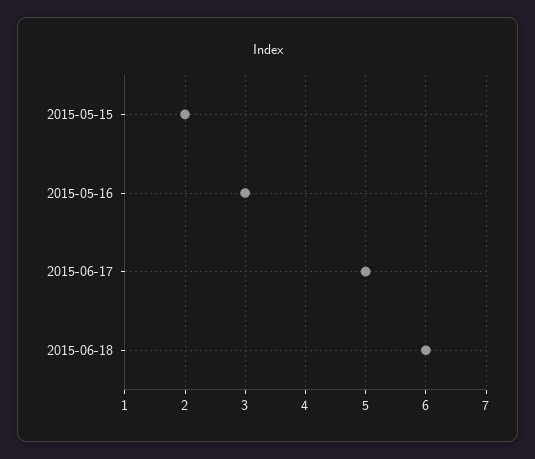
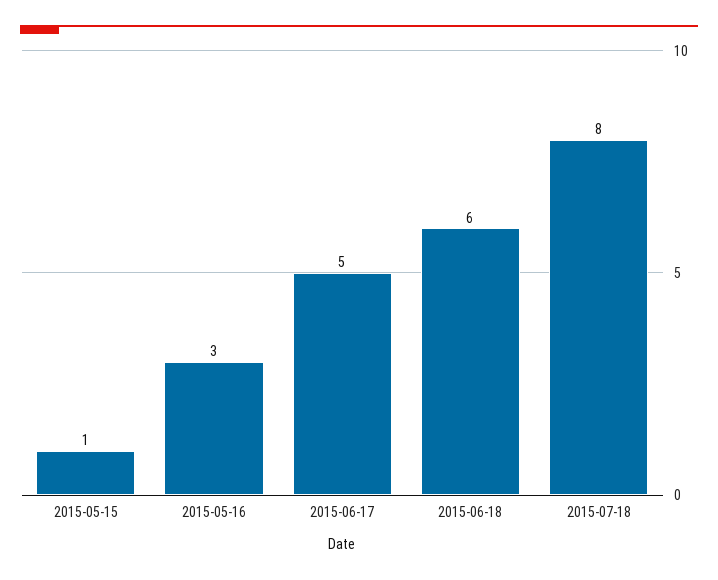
2015-05-15: 2 -> 1
2015-07-18: none -> 8

